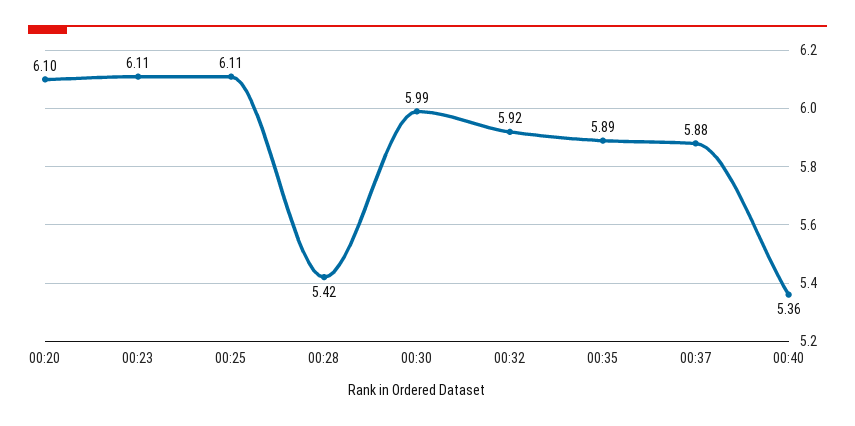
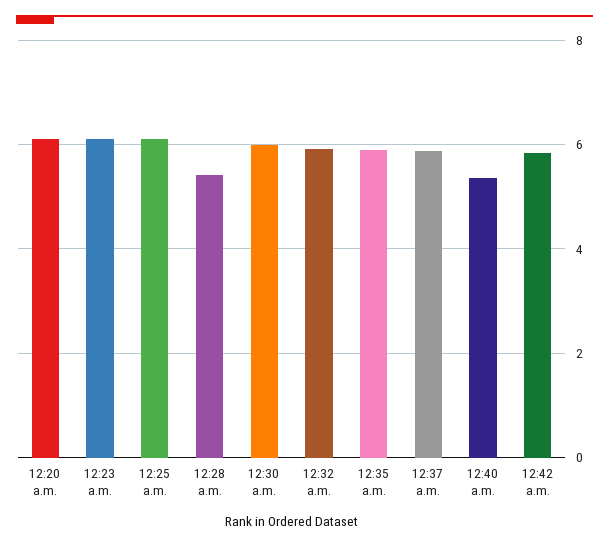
12:42 a.m.: none -> 5.8

